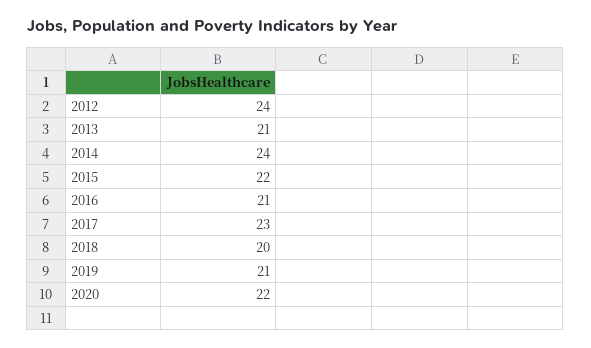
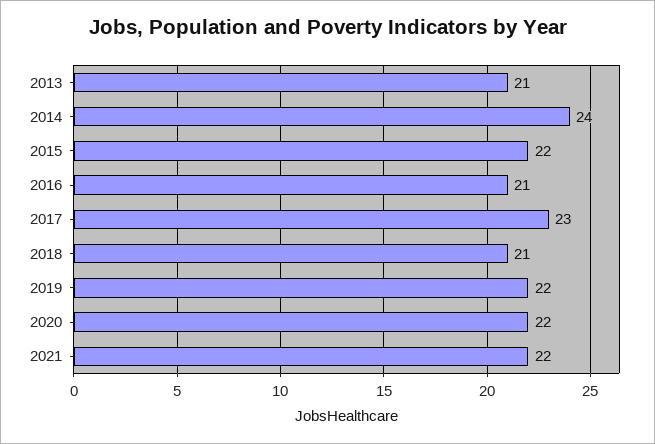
2012: 24 -> none
2018: 20 -> 21
2019: 21 -> 22
2021: none -> 22

